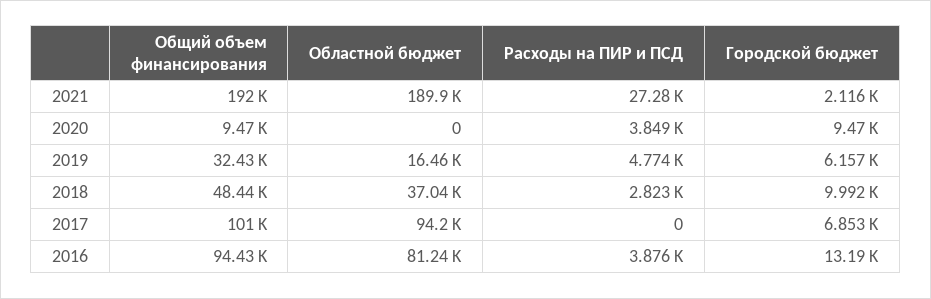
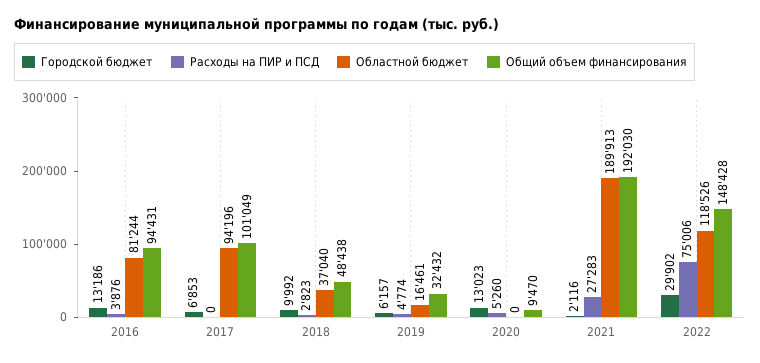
Расходы на ПИР и ПСД, 2020: 3849 -> 5260
Городской бюджет, 2020: 9470 -> 13023
Городской бюджет, 2022: none -> 29902
Расходы на ПИР и ПСД, 2022: none -> 75006
Областной бюджет, 2022: none -> 118526
Общий объем финансирования, 2022: none -> 148428

